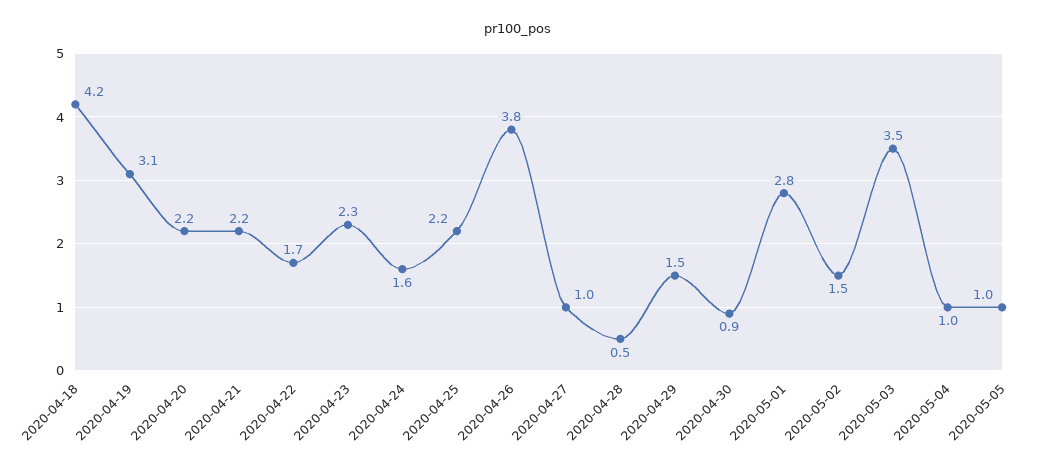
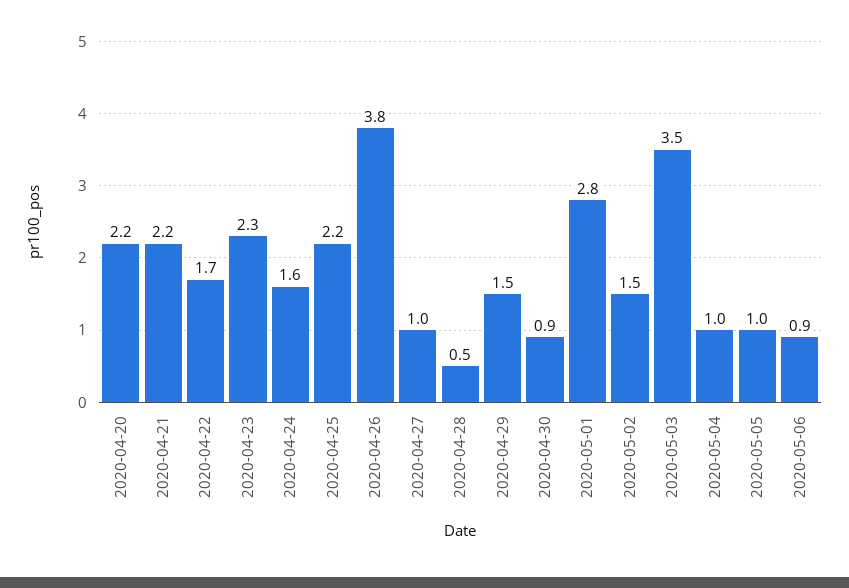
2020-04-18: 4.2 -> none
2020-04-19: 3.1 -> none
2020-05-06: none -> 0.9

